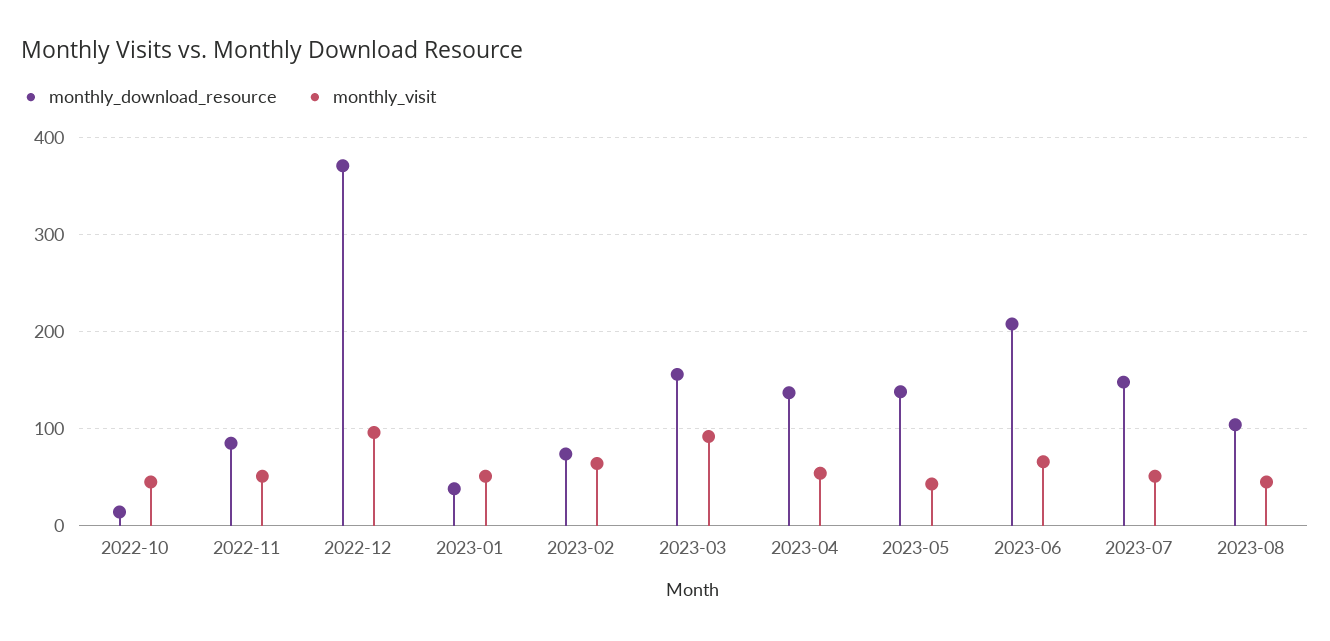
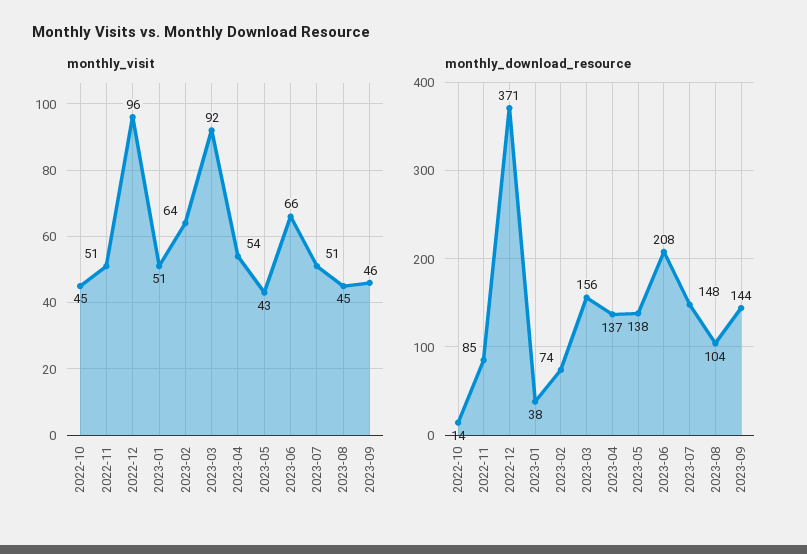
monthly_visit, 2023-09: none -> 46
monthly_download_resource, 2023-09: none -> 144

